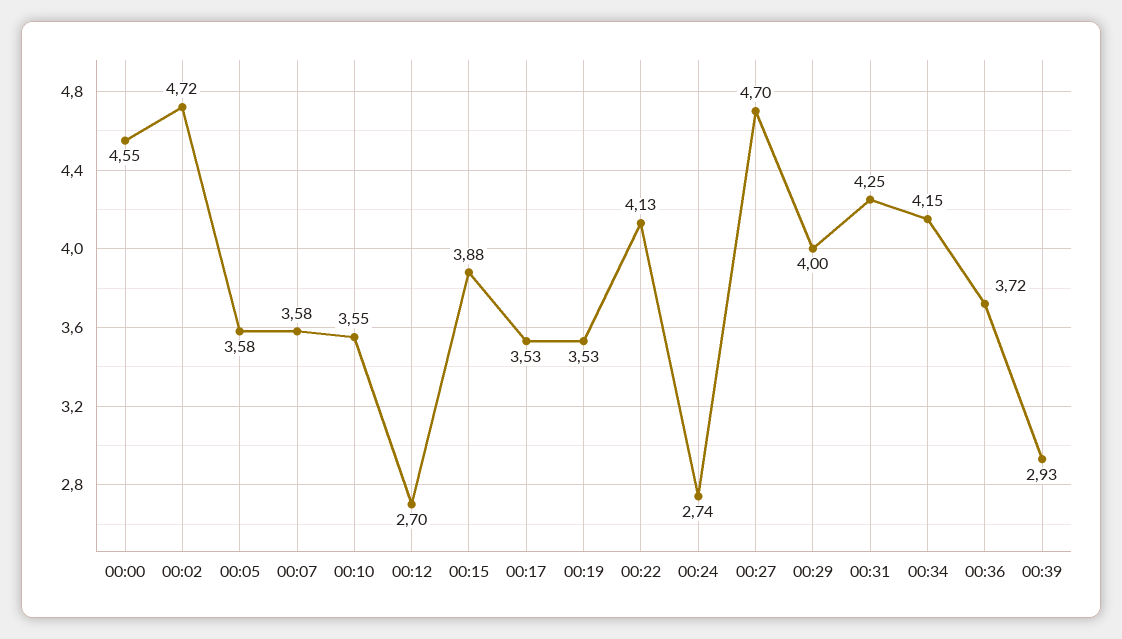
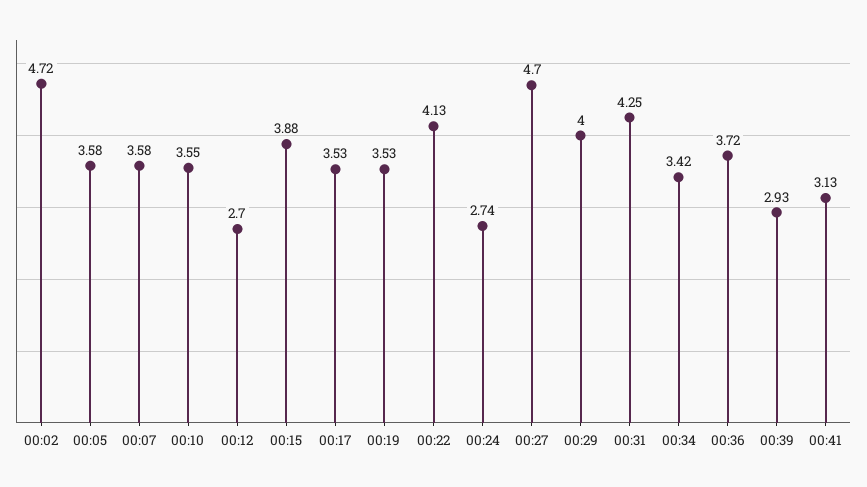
00:00: 4.55 -> none
00:34: 4.15 -> 3.42
00:41: none -> 3.13

